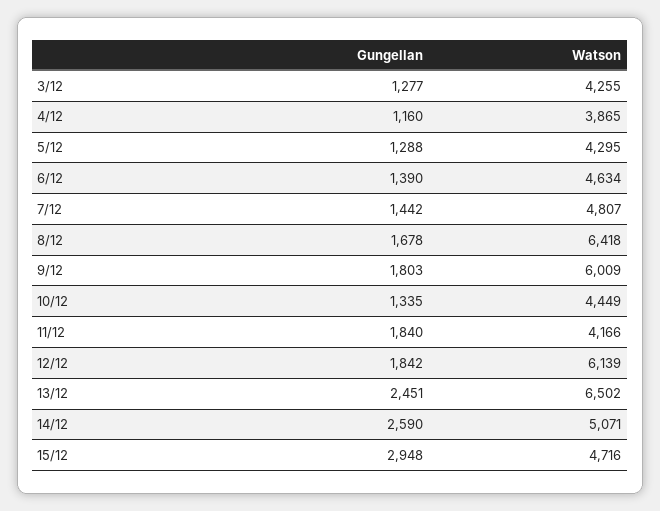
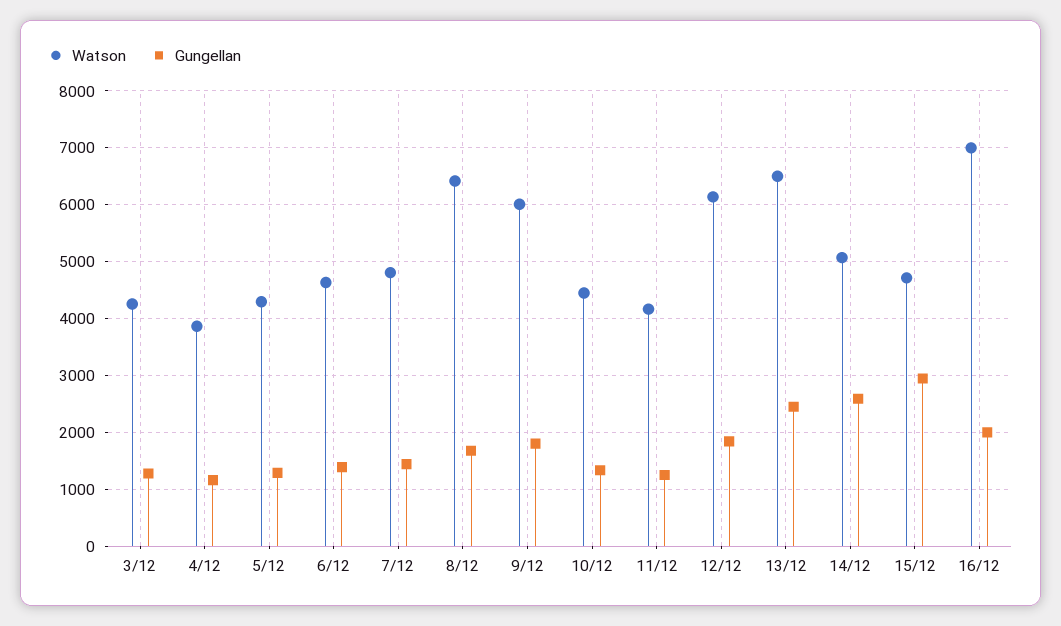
Gungellan, 11/12: 1840 -> 1200
Watson, 16/12: none -> 7000
Gungellan, 16/12: none -> 2000

